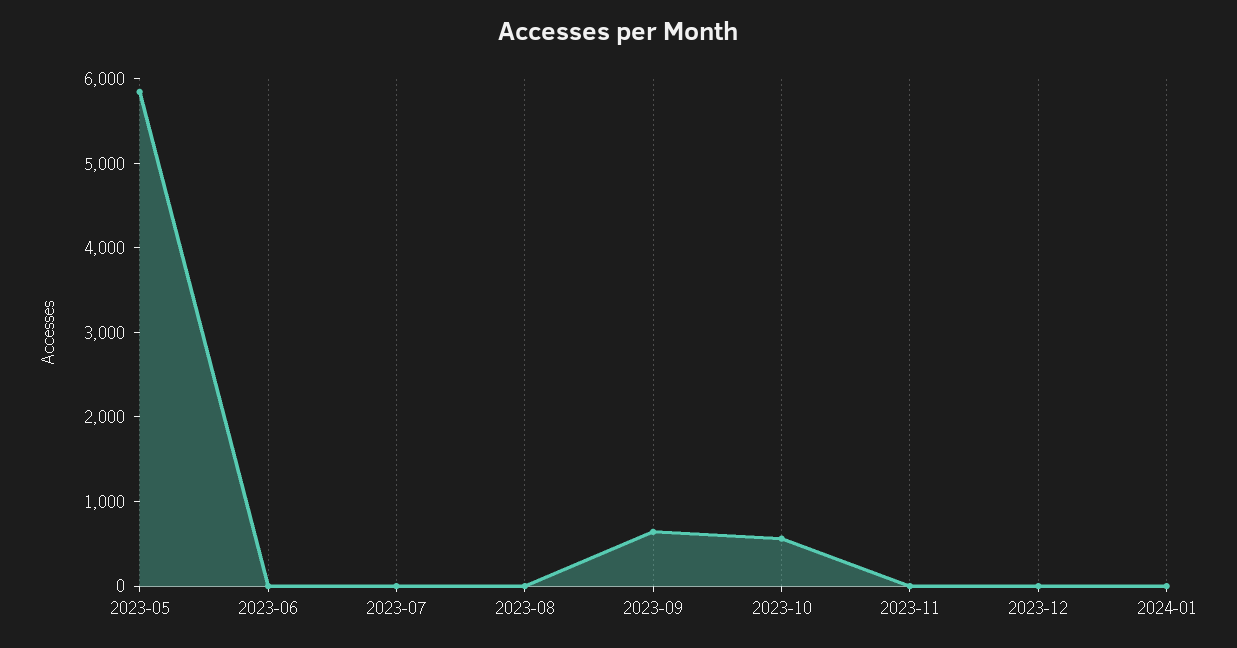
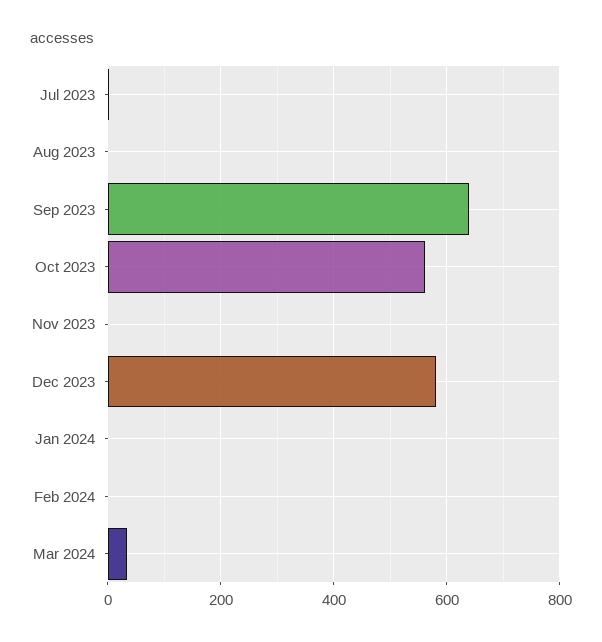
2023-05: 5800 -> none
2023-06: 0 -> none
2023-12: 0 -> 580
Feb 2024: none -> 0
Mar 2024: none -> 40

